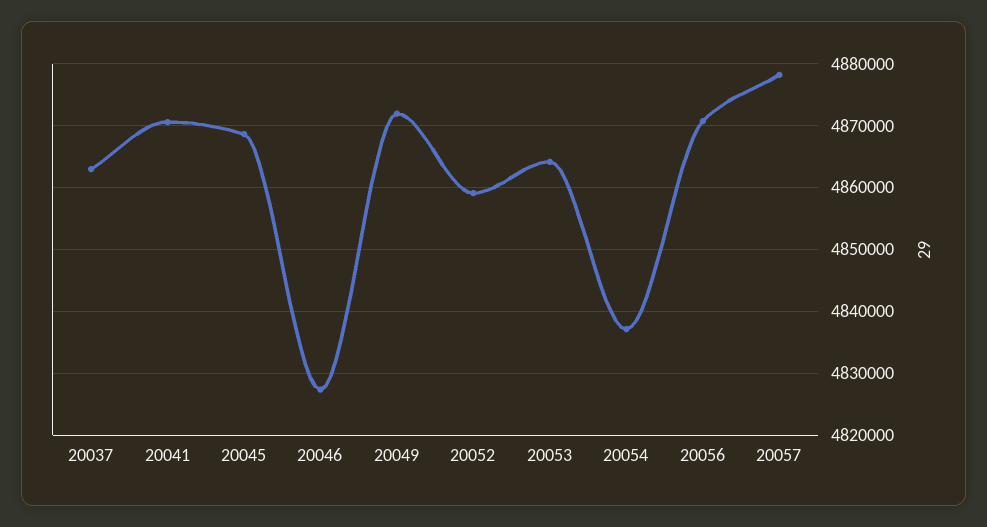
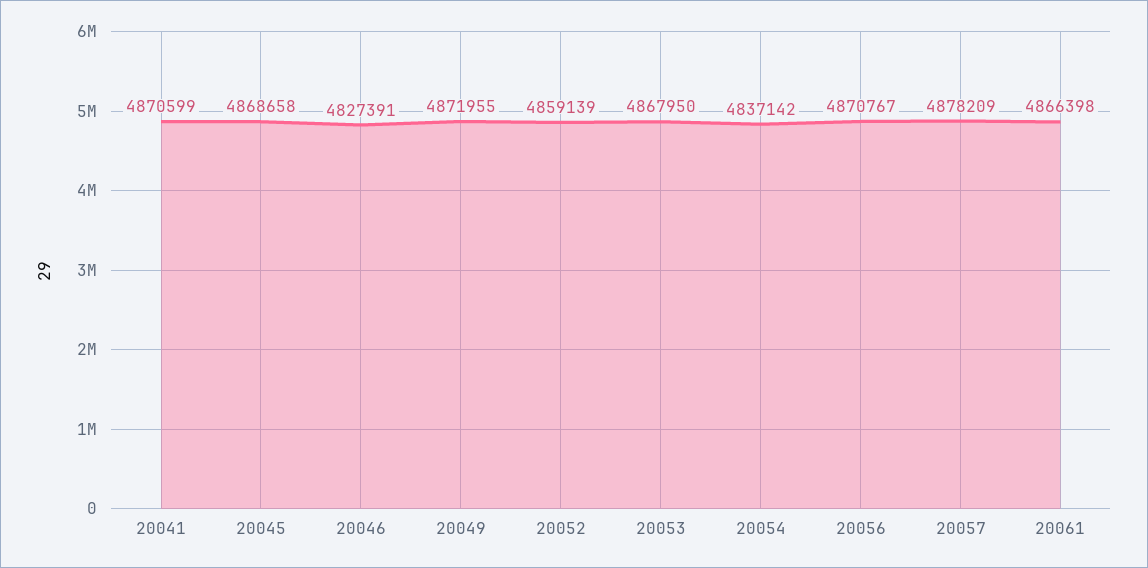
20037: 4863000 -> none
20053: 4864000 -> 4867950
20061: none -> 4866398

